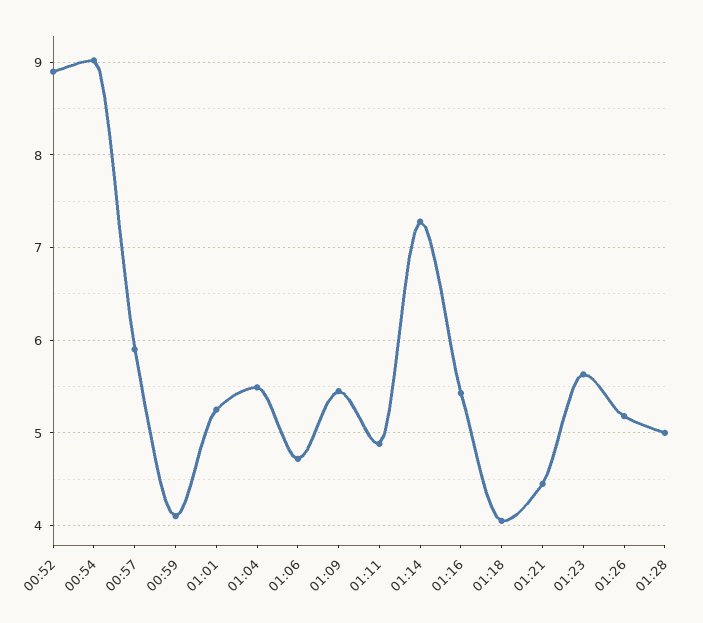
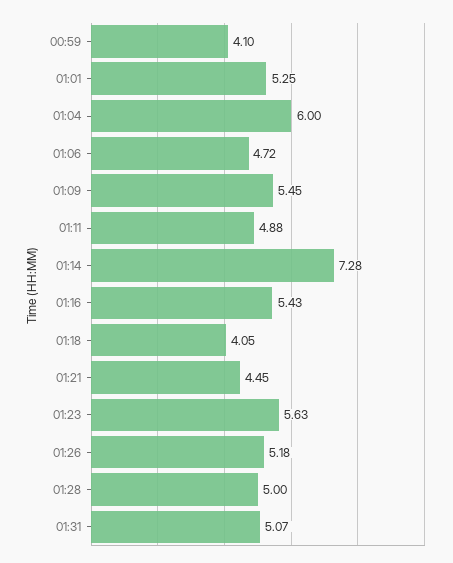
00:52: 8.9 -> none
00:54: 9 -> none
00:57: 5.9 -> none
01:04: 5.5 -> 6
01:31: none -> 5.07

